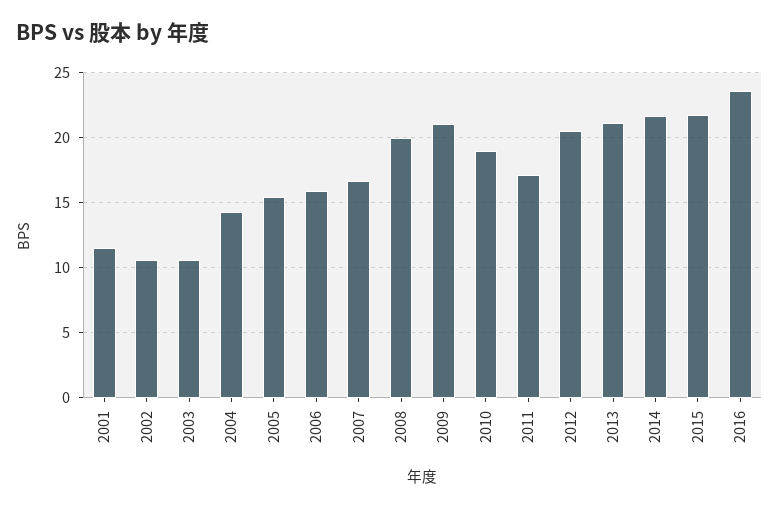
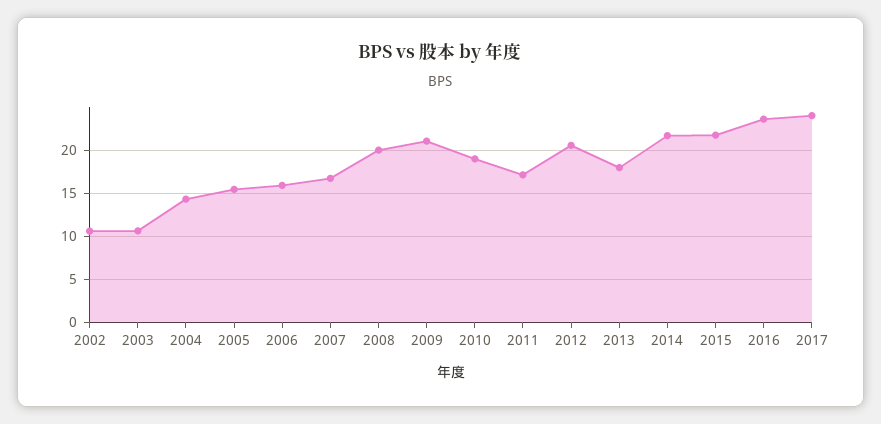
2001: 11.5 -> none
2013: 21 -> 18
2017: none -> 24

